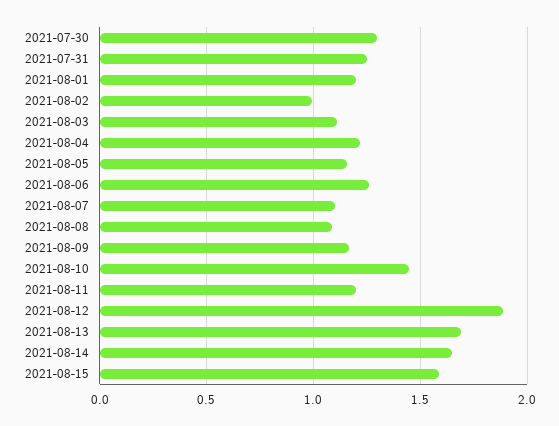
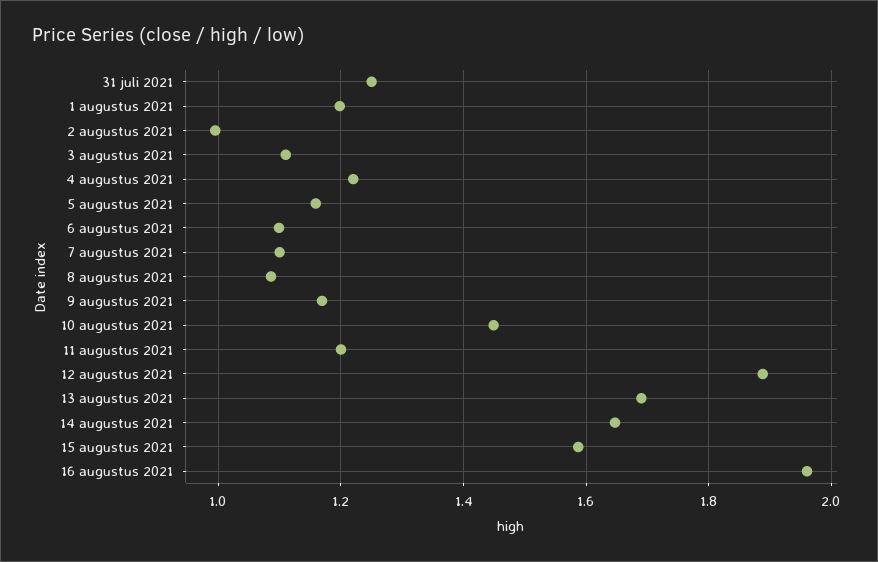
2021-07-30: 1.3 -> none
2021-08-06: 1.25 -> 1.1
16 augustus 2021: none -> 1.96

